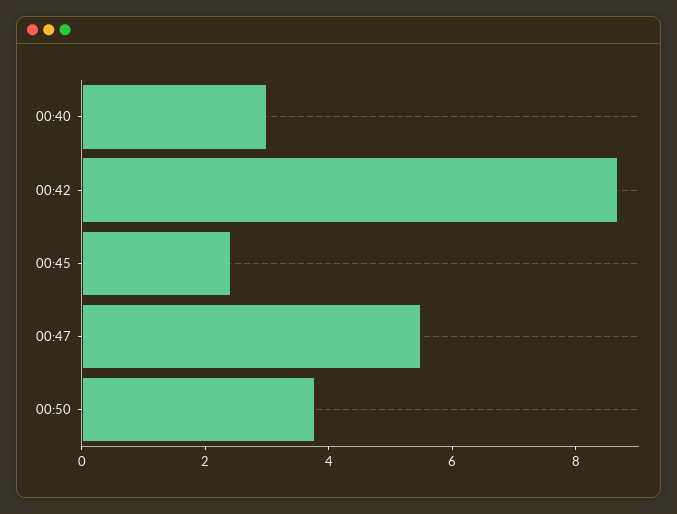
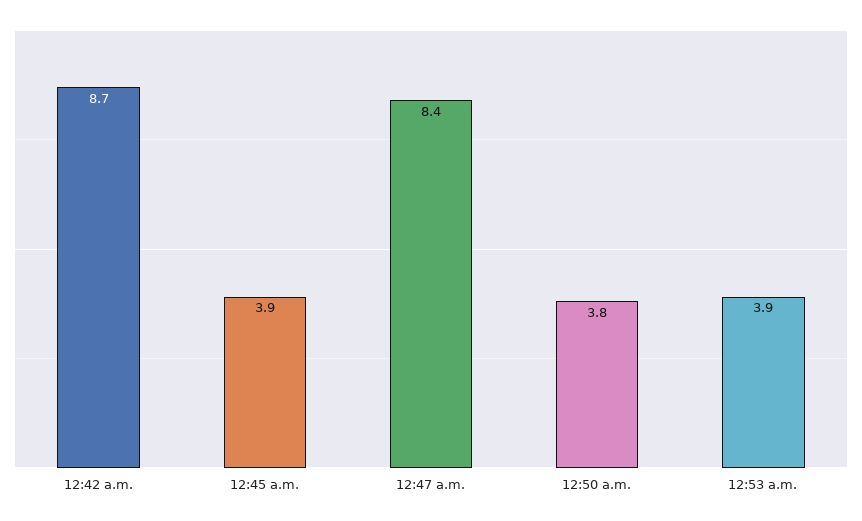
00:40: 3 -> none
00:45: 2.5 -> 3.9
00:47: 5.5 -> 8.4
12:53 a.m.: none -> 3.9

